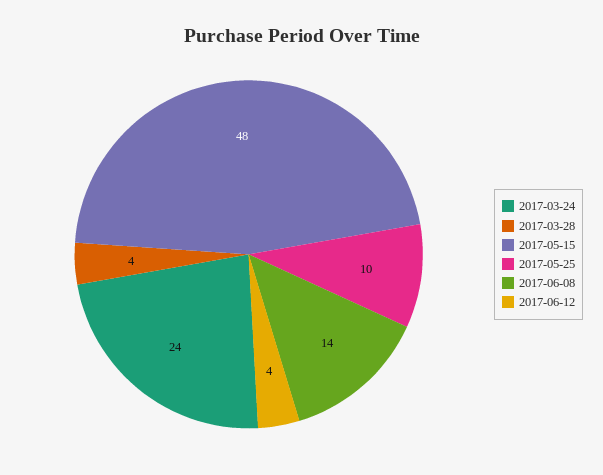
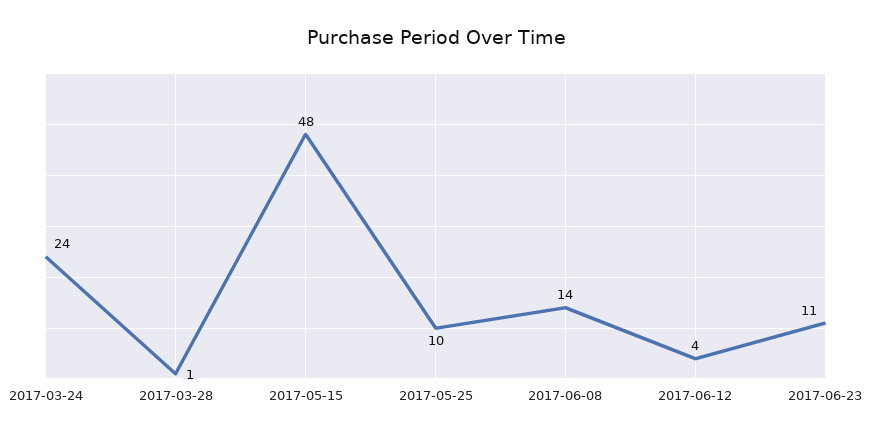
2017-03-28: 4 -> 1
2017-06-23: none -> 11

